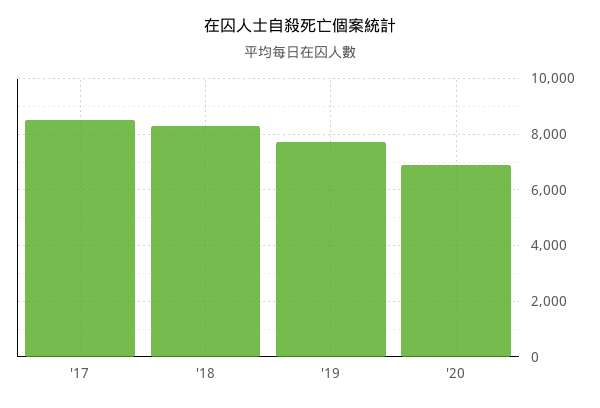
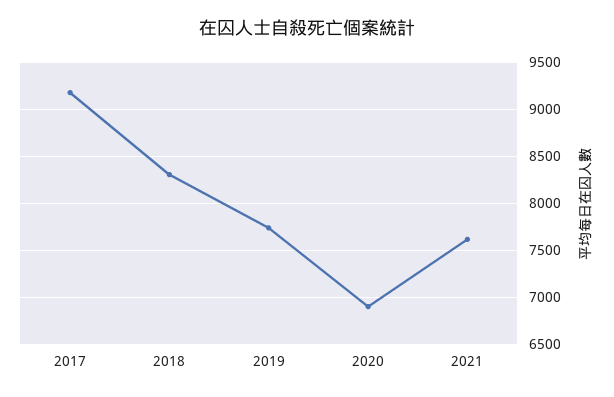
'17: 8500 -> 9200
2021: none -> 7600

